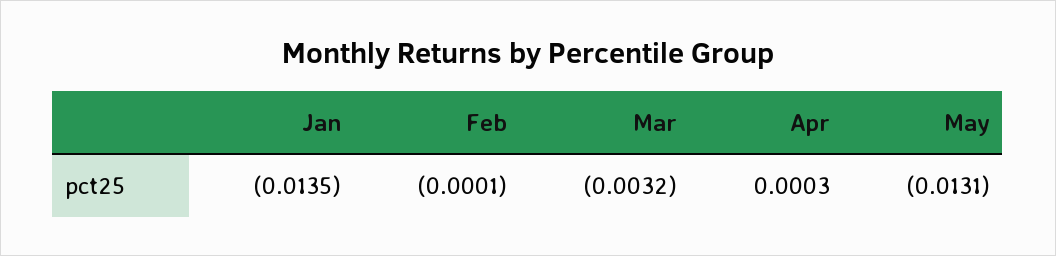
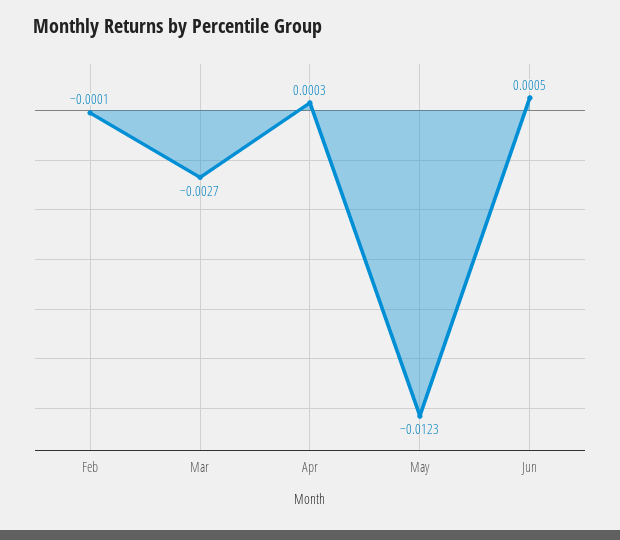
Jan: -0.0135 -> none
Mar: -0.0032 -> -0.0027
May: -0.0131 -> -0.0123
Jun: none -> 0.0005

